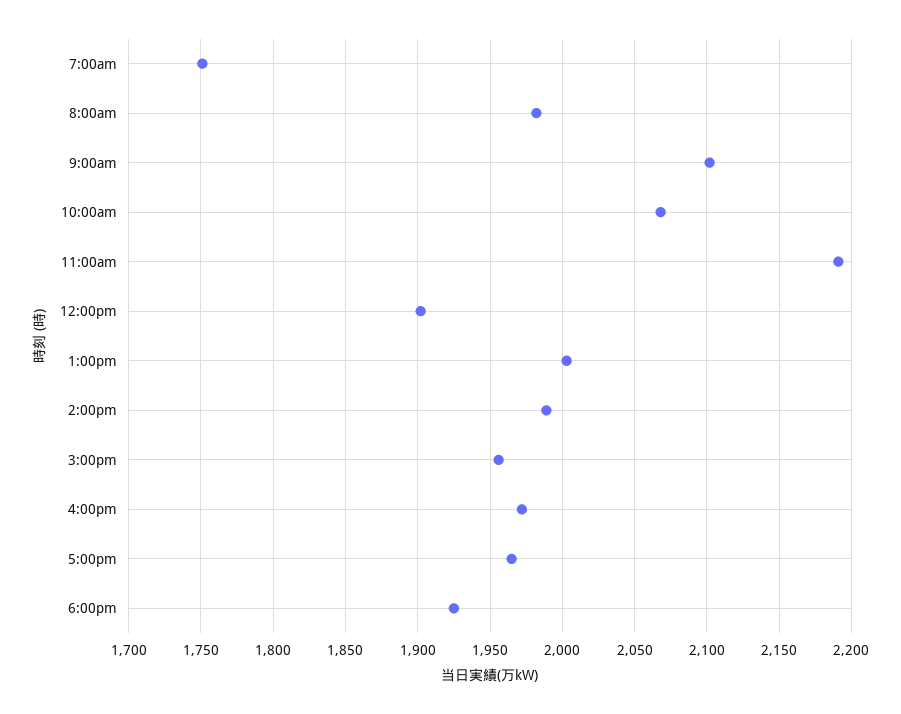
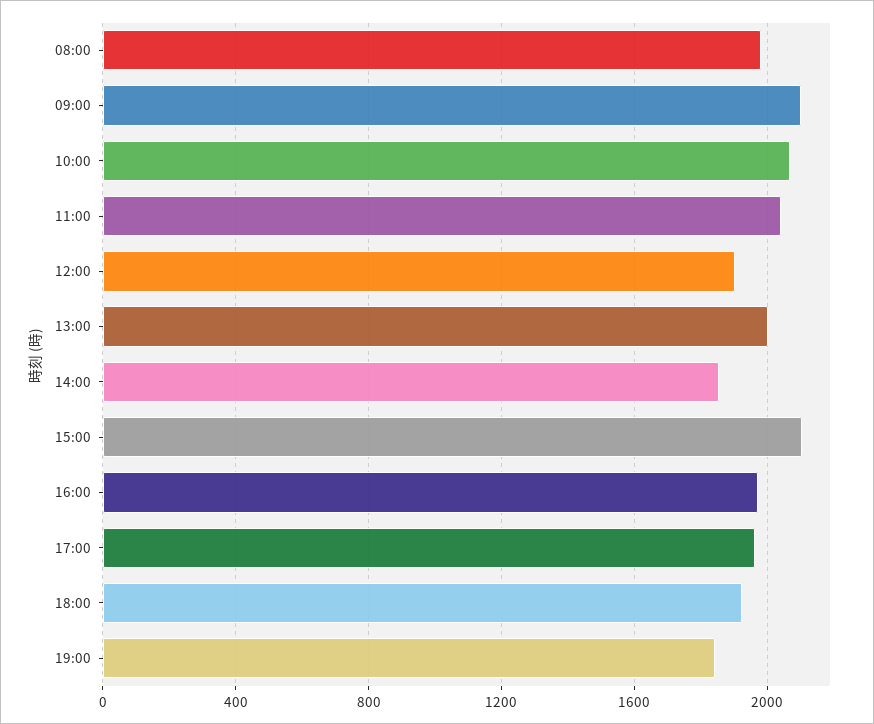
7:00am: 1750 -> none
11:00am: 2190 -> 2050
2:00pm: 1990 -> 1850
3:00pm: 1955 -> 2100
19:00: none -> 1850

